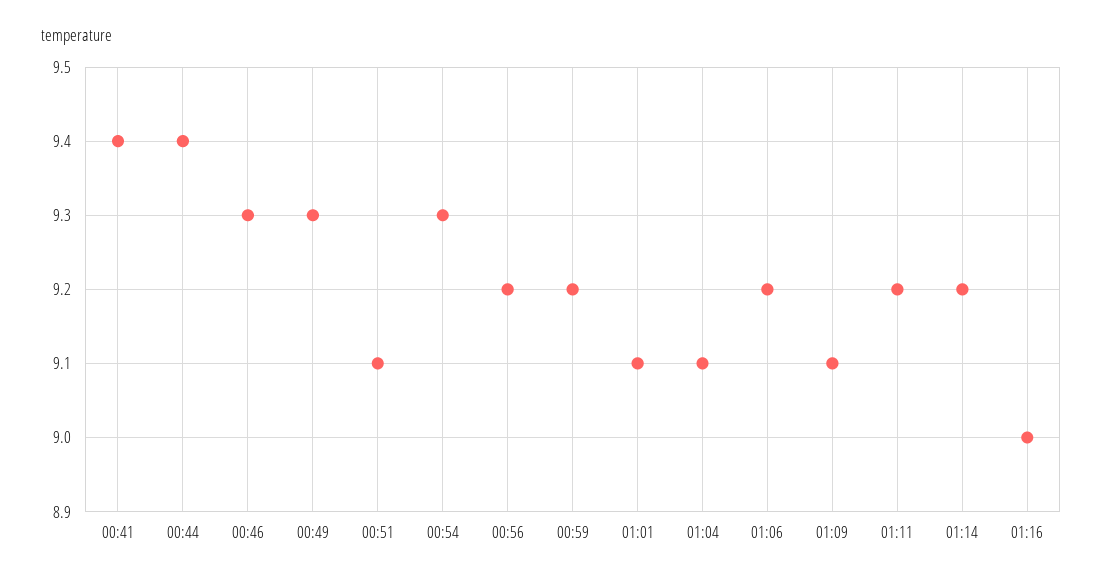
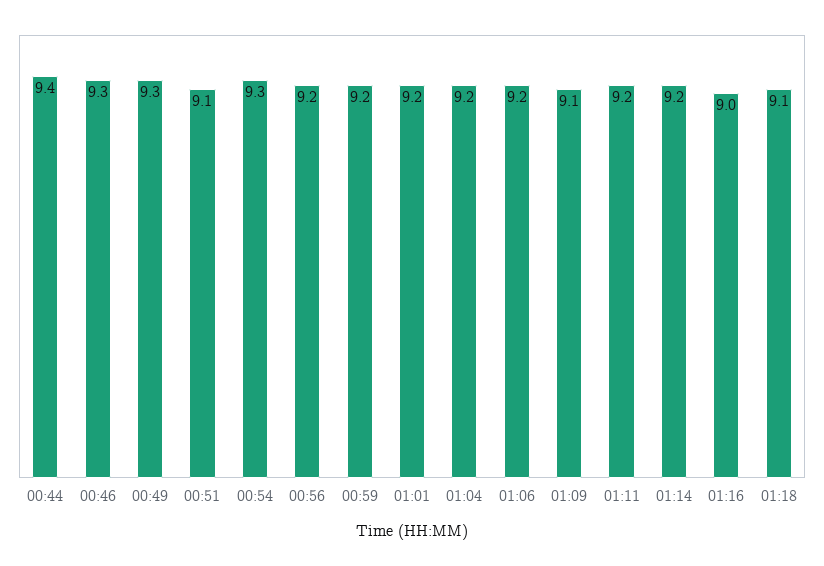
00:41: 9.4 -> none
01:01: 9.1 -> 9.2
01:04: 9.1 -> 9.2
01:18: none -> 9.1

